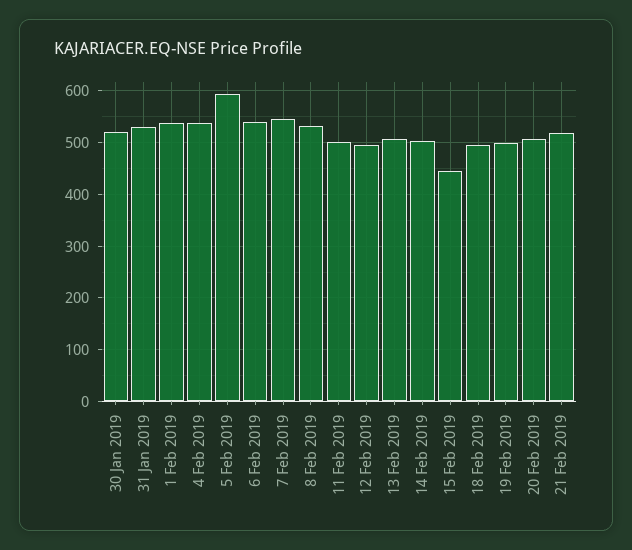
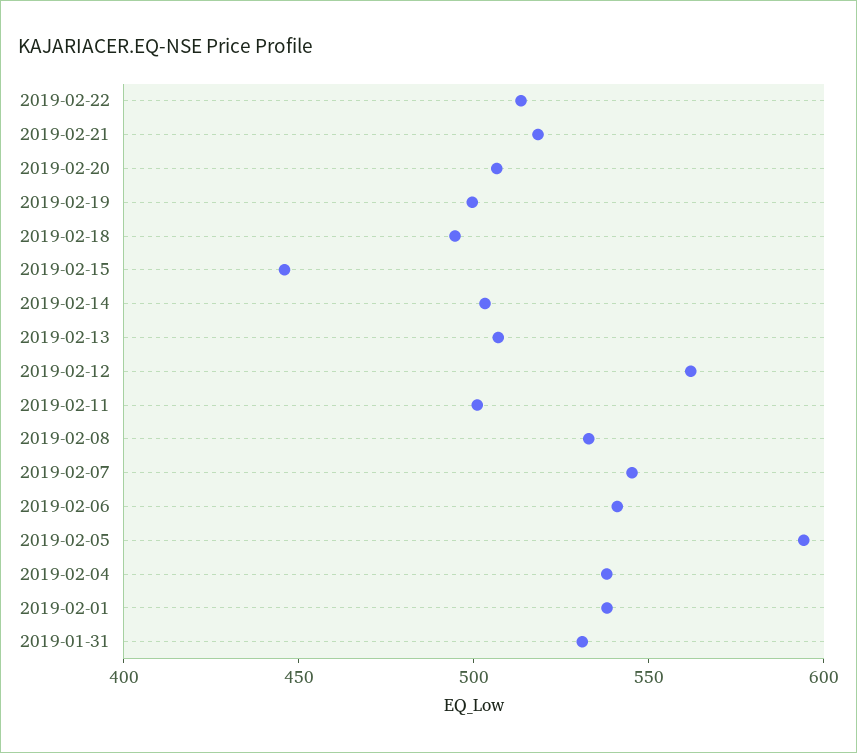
30 Jan 2019: 520 -> none
12 Feb 2019: 500 -> 560
2019-02-22: none -> 510

